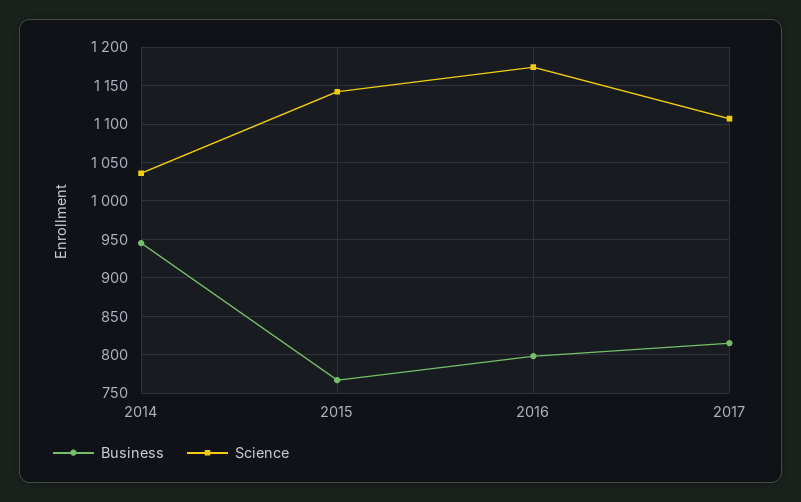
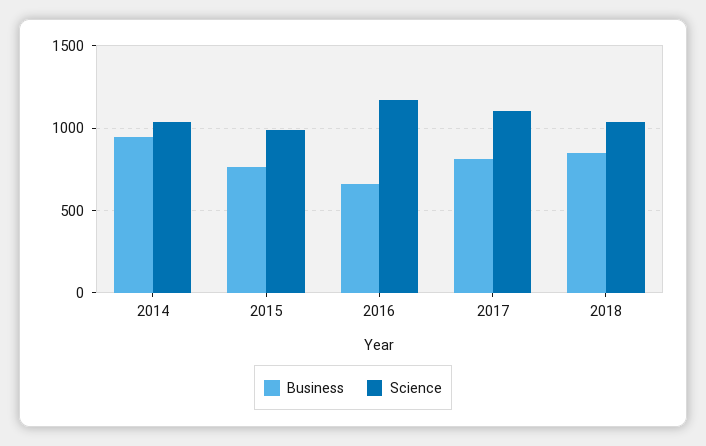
Science, 2015: 1140 -> 1000
Business, 2016: 800 -> 650
Business, 2018: none -> 850
Science, 2018: none -> 1050

